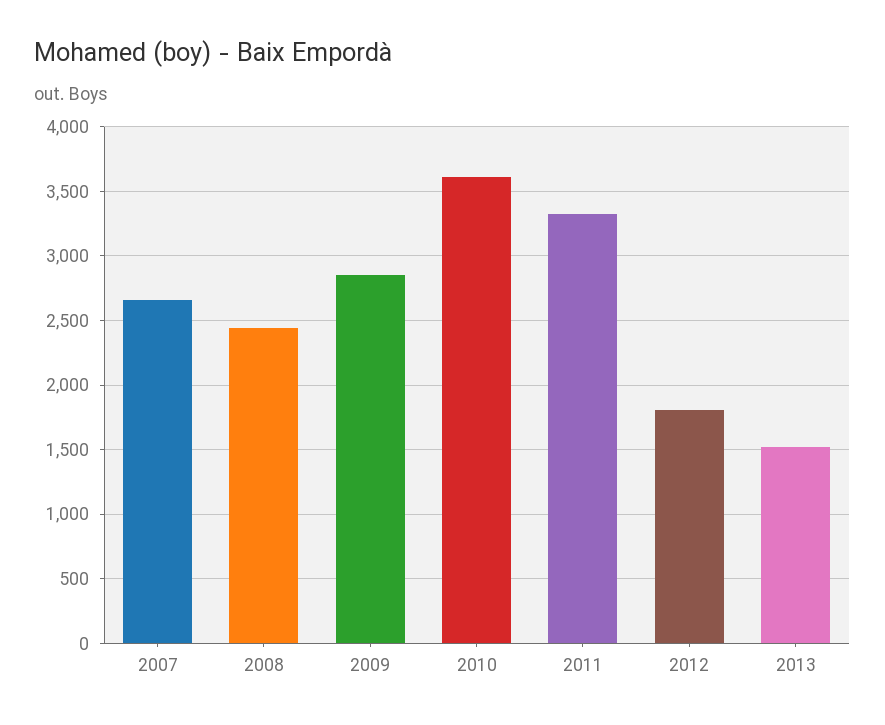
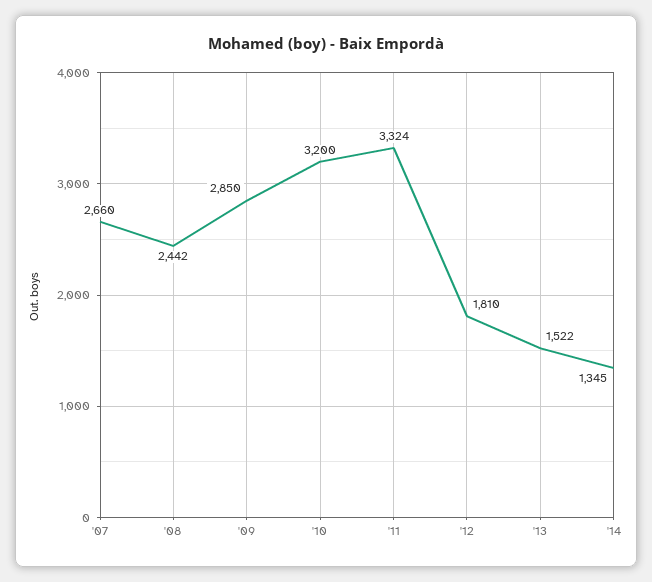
2010: 3600 -> 3200
'14: none -> 1345

